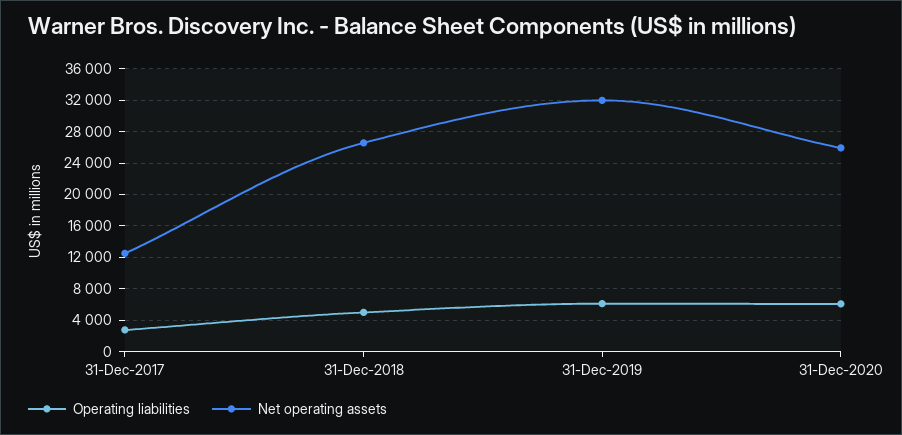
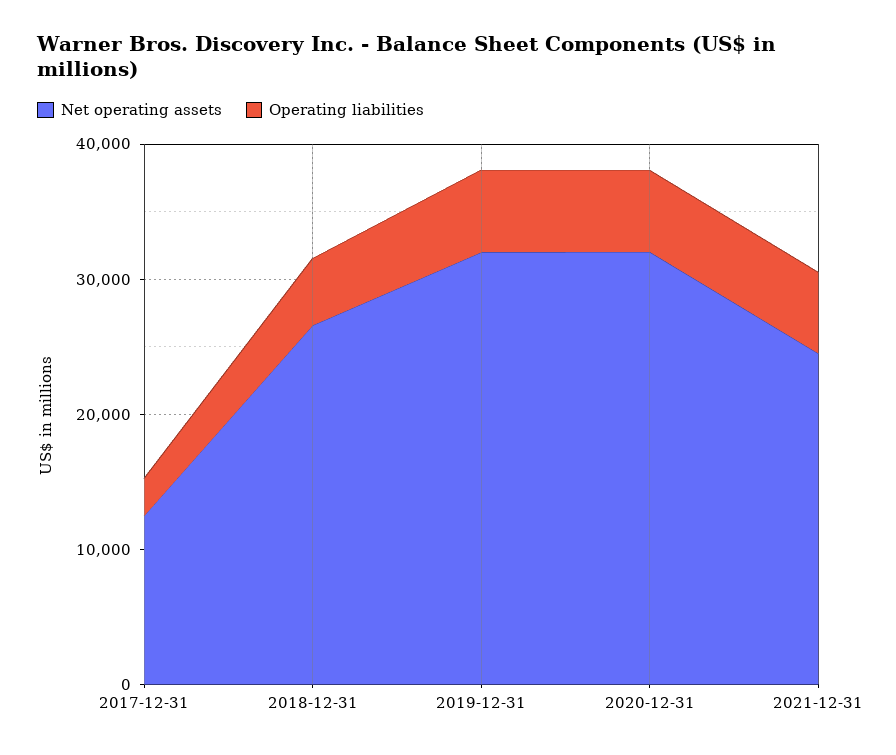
Net operating assets, 31-Dec-2020: 26000 -> 32000
Net operating assets, 2021-12-31: none -> 24000
Operating liabilities, 2021-12-31: none -> 6000

